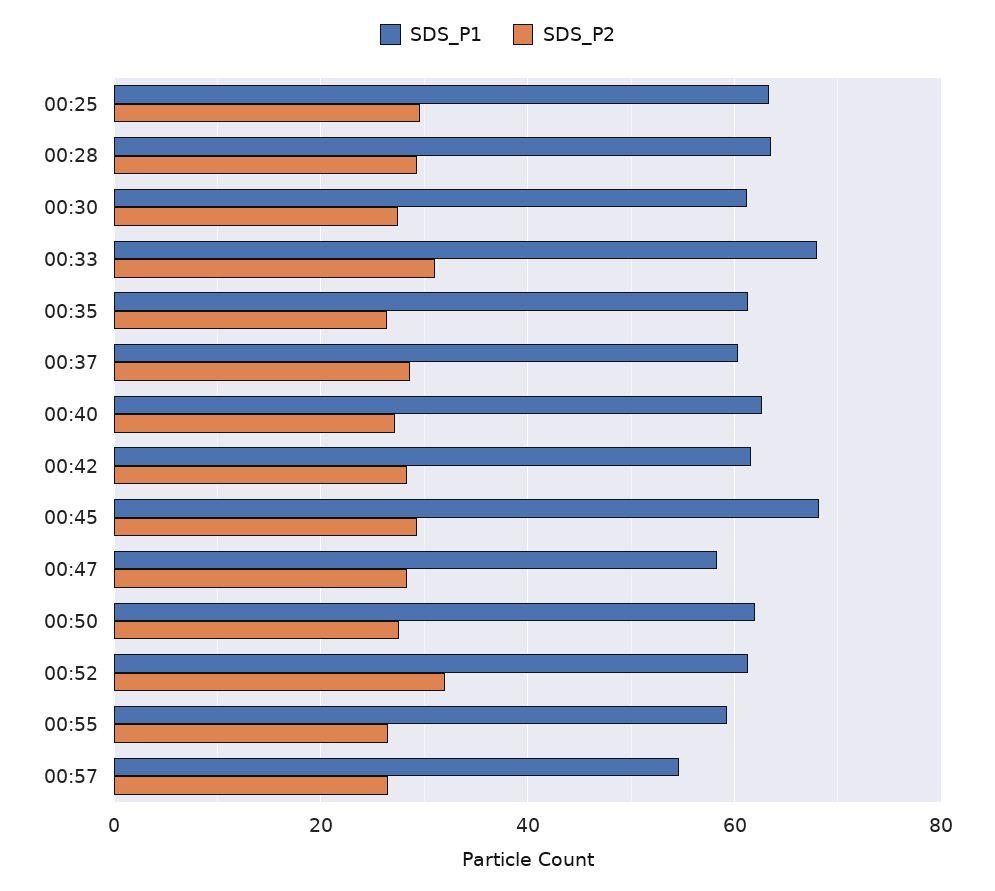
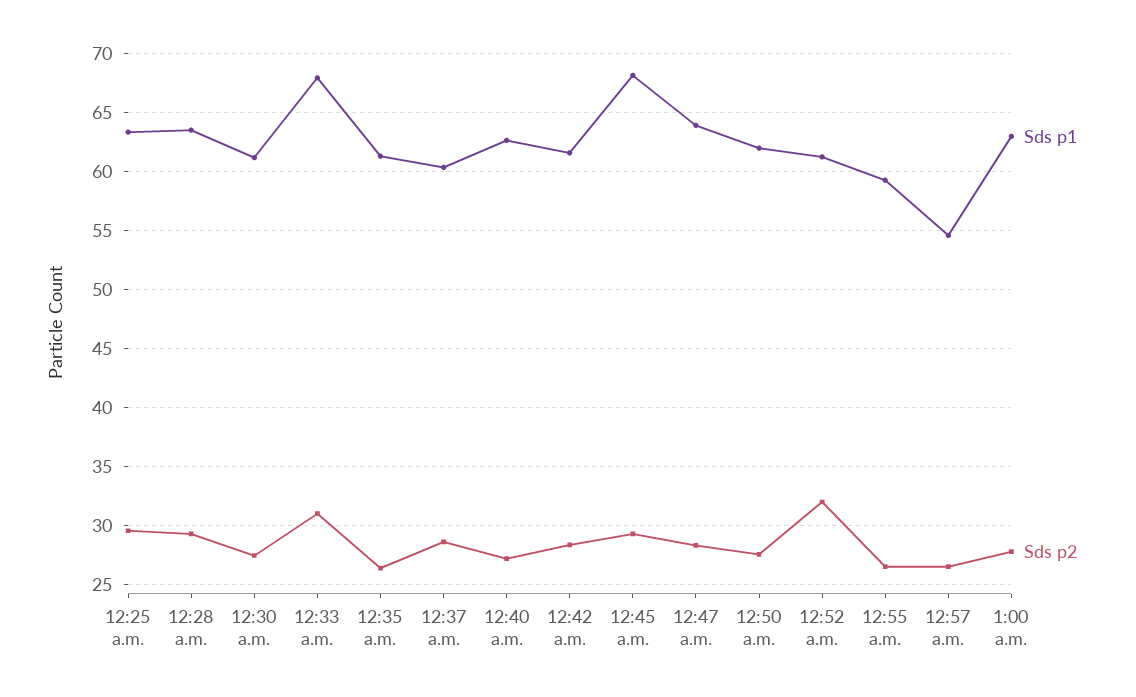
SDS_P1, 00:47: 58 -> 64
SDS_P1, 1:00 a.m.: none -> 63
SDS_P2, 1:00 a.m.: none -> 28

